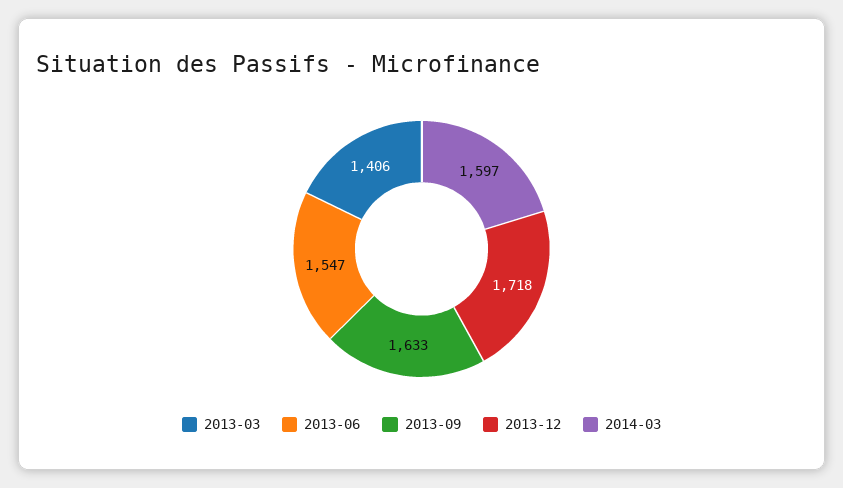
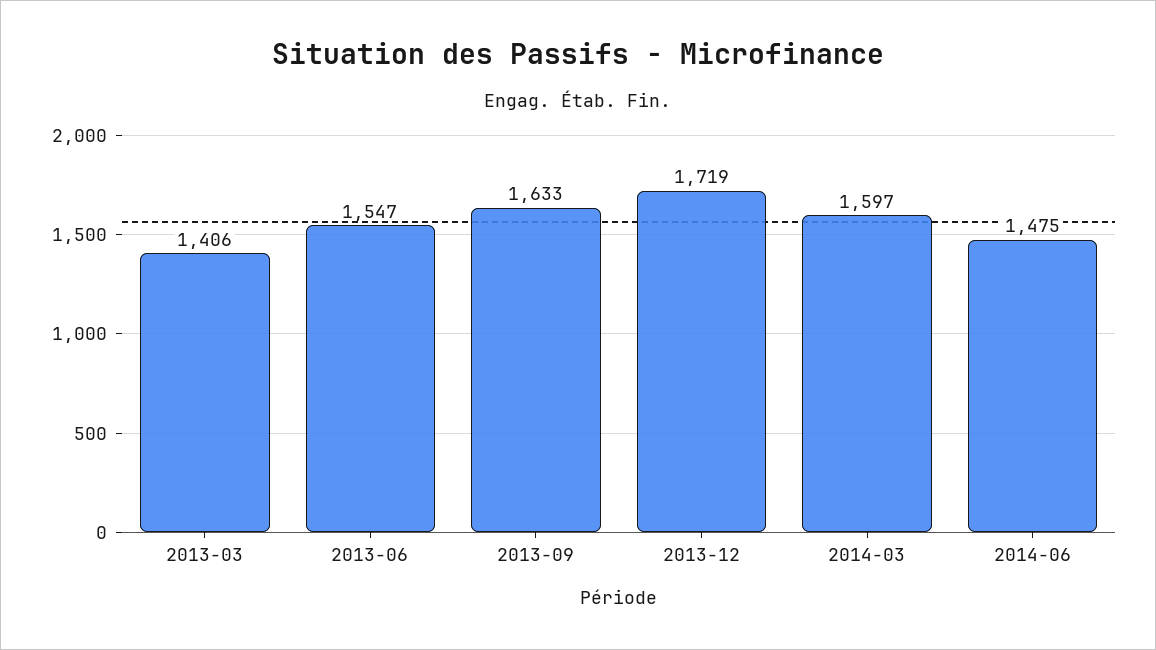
2013-12: 1718 -> 1719
2014-06: none -> 1475

